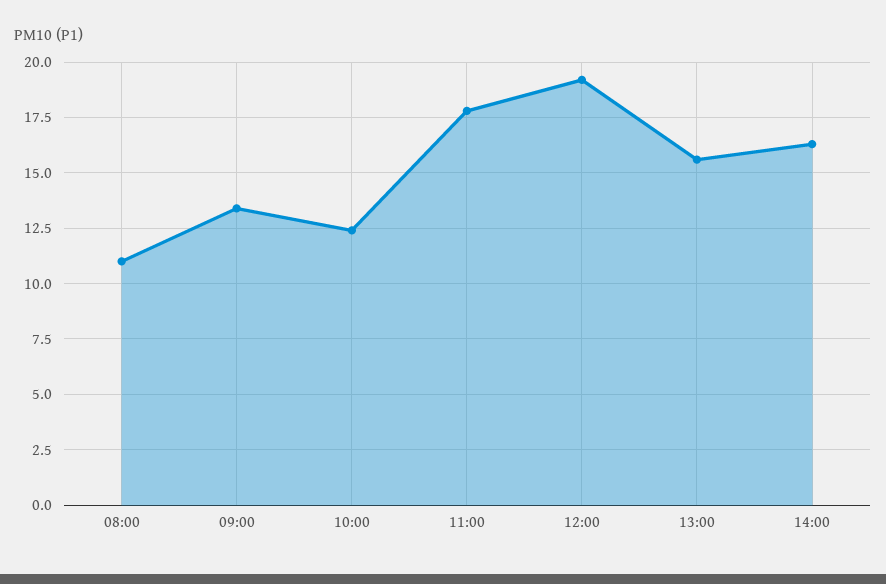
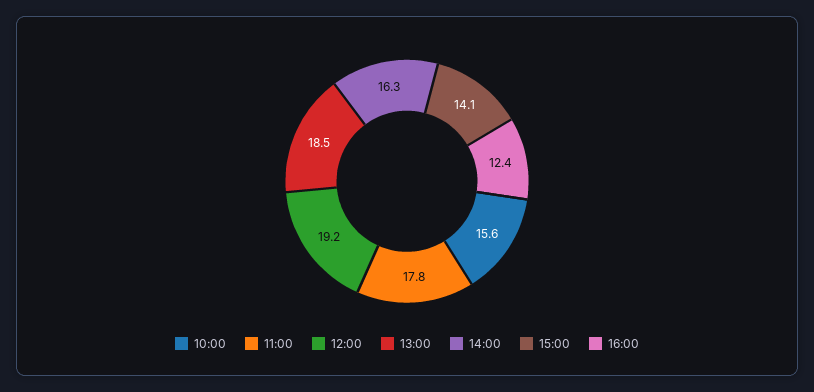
08:00: 11 -> none
09:00: 13.5 -> none
10:00: 12.5 -> 15.6
13:00: 15.5 -> 18.5
15:00: none -> 14.1
16:00: none -> 12.4

